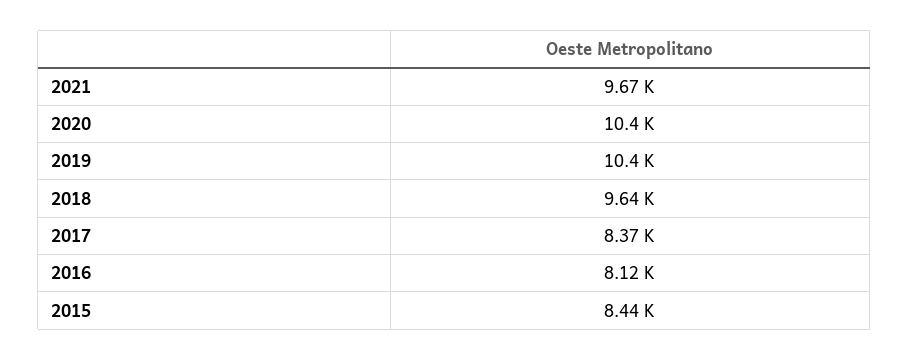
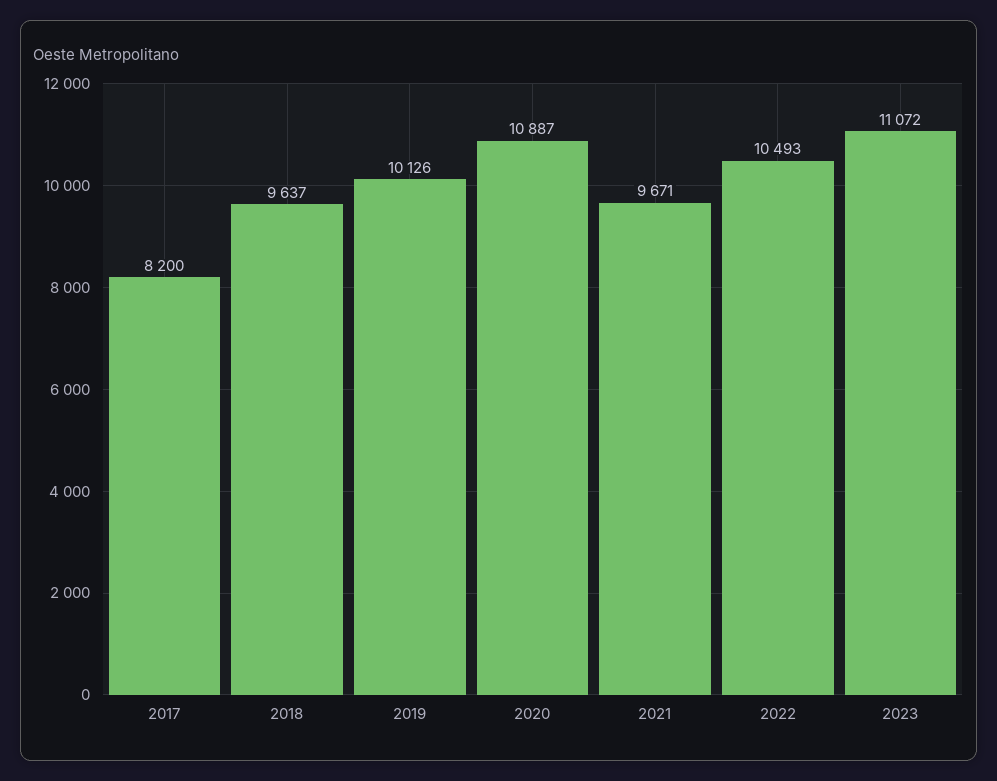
2020: 10400 -> 10887
2019: 10400 -> 10126
2017: 8370 -> 8200
2016: 8120 -> none
2015: 8440 -> none
2022: none -> 10493
2023: none -> 11072

